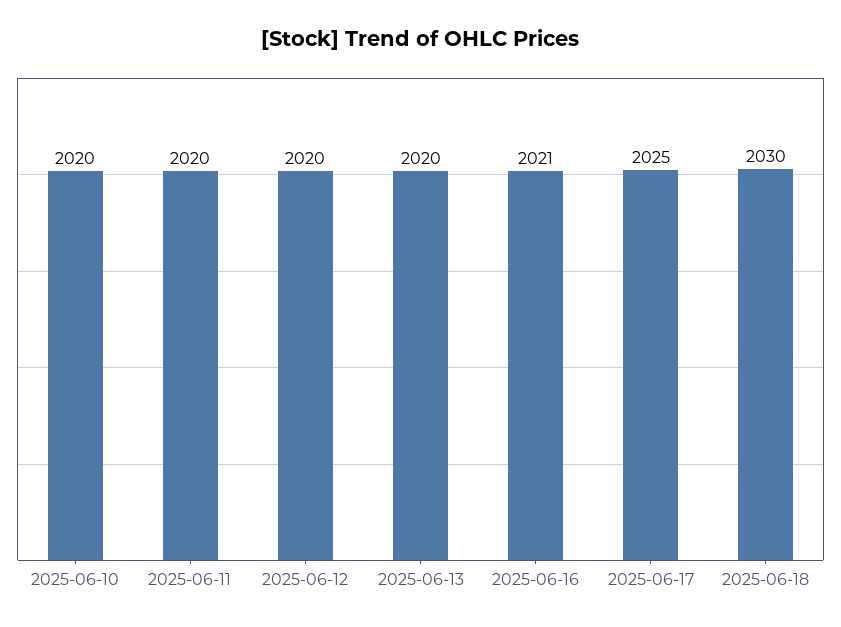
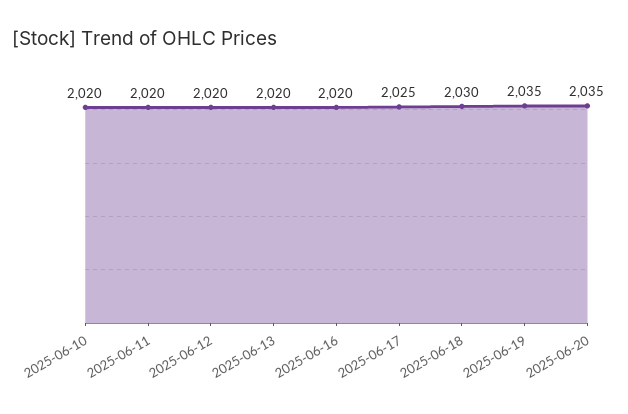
2025-06-16: 2021 -> 2020
2025-06-19: none -> 2035
2025-06-20: none -> 2035

